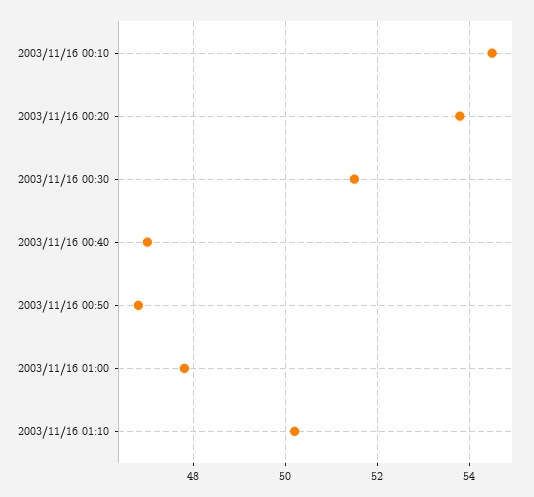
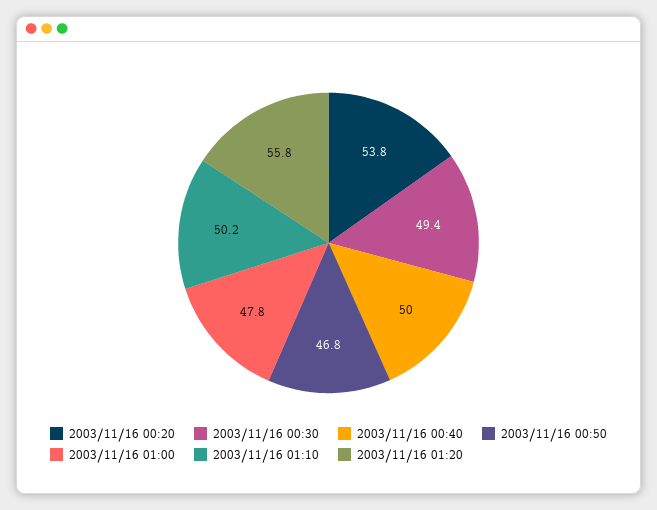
2003/11/16 00:10: 54.5 -> none
2003/11/16 00:30: 51.5 -> 49.4
2003/11/16 00:40: 47 -> 50
2003/11/16 01:20: none -> 55.8

